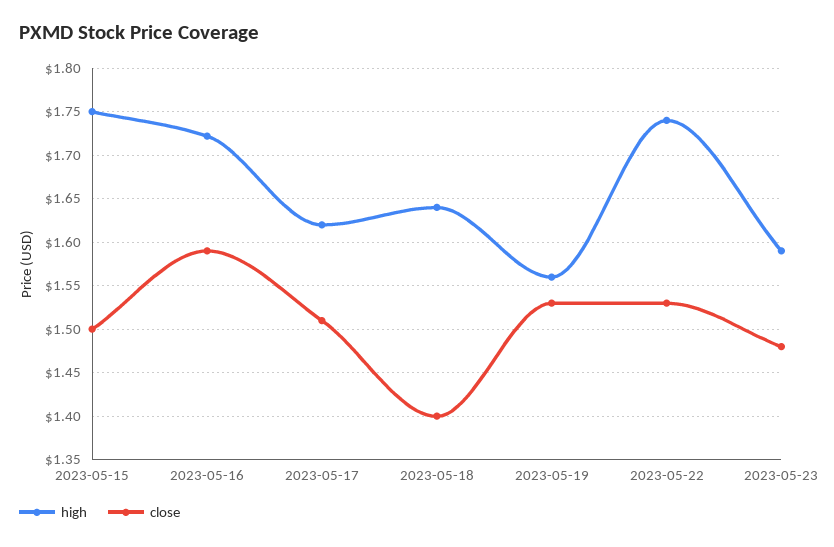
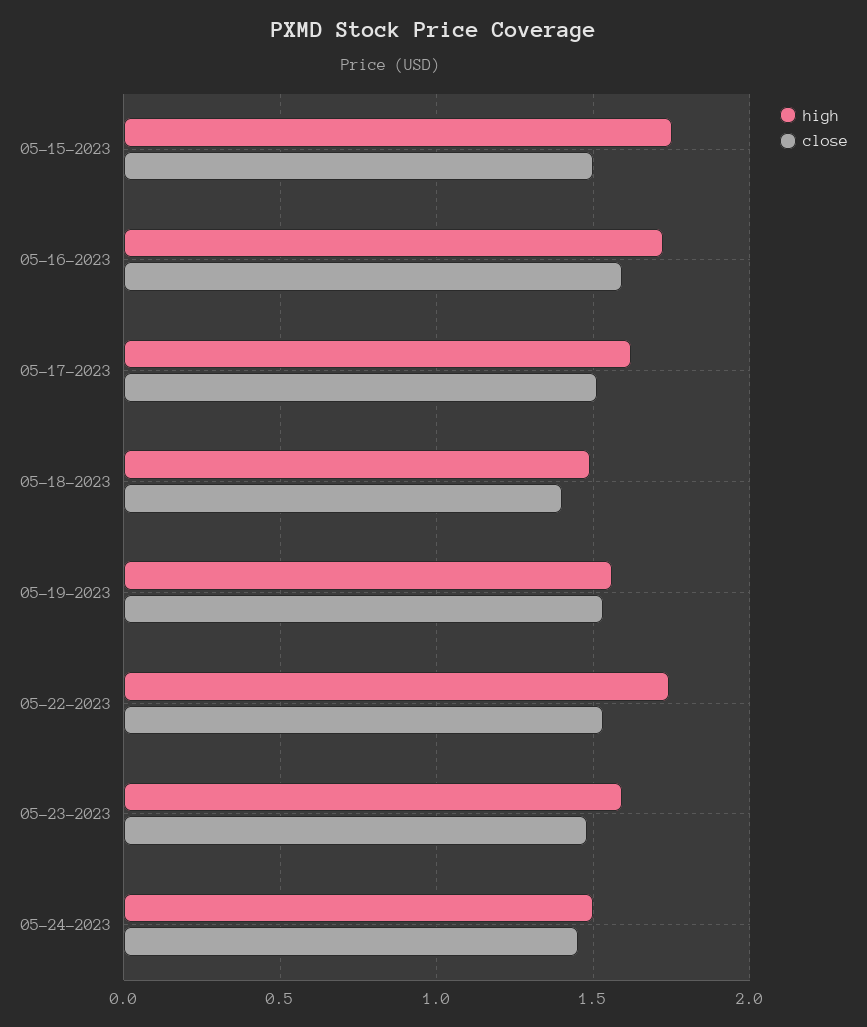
high, 2023-05-18: 1.64 -> 1.5
high, 05-24-2023: none -> 1.5
close, 05-24-2023: none -> 1.45

